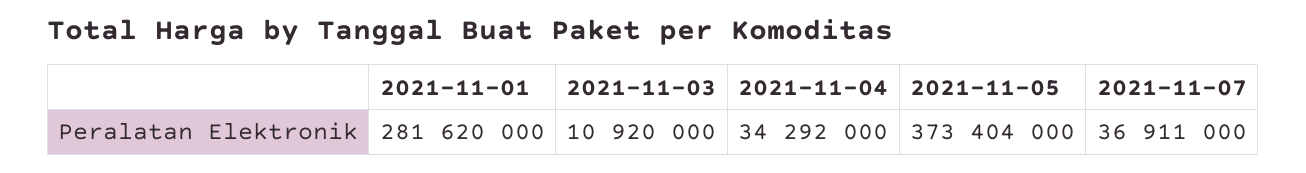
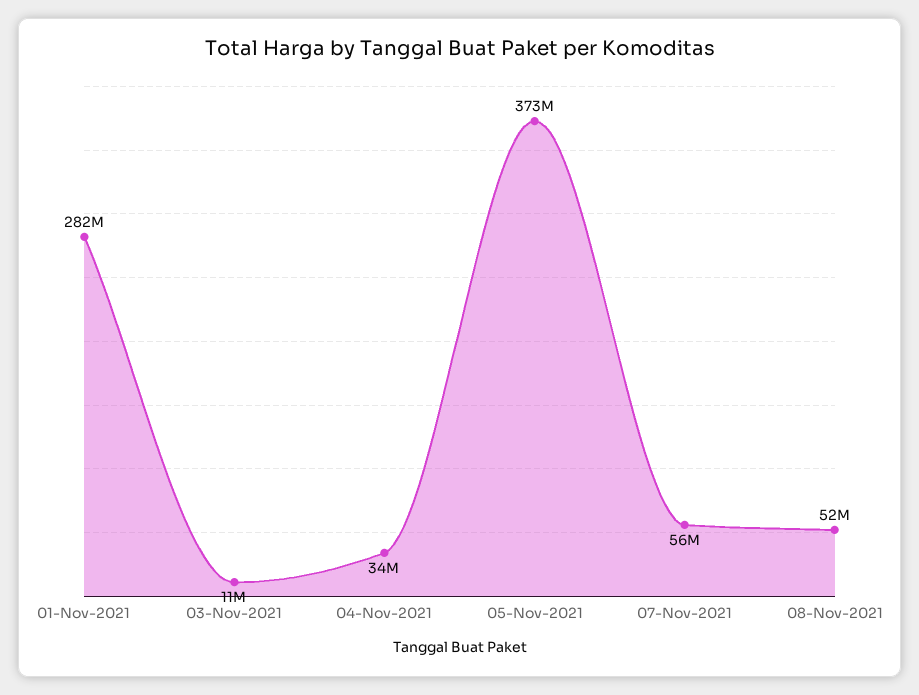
2021-11-07: 36911000 -> 56000000
08-Nov-2021: none -> 52000000

